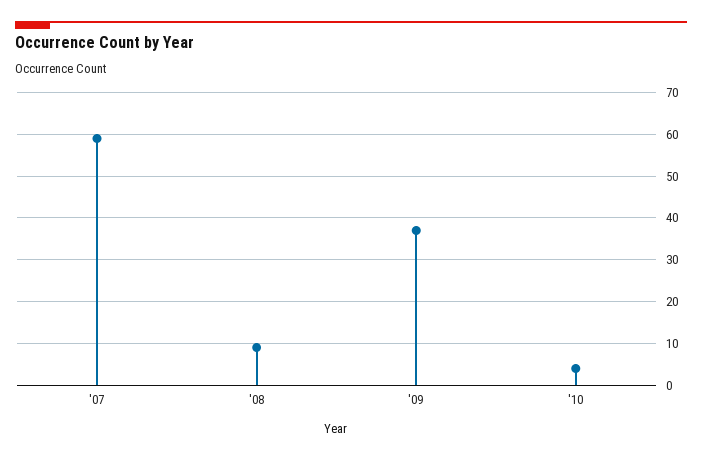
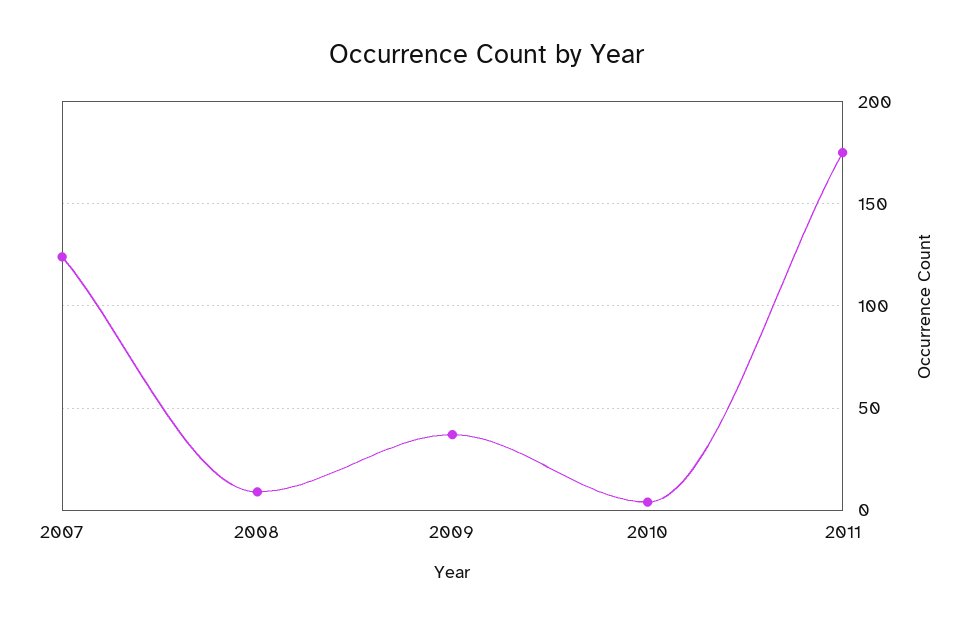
'07: 60 -> 125
2011: none -> 175

